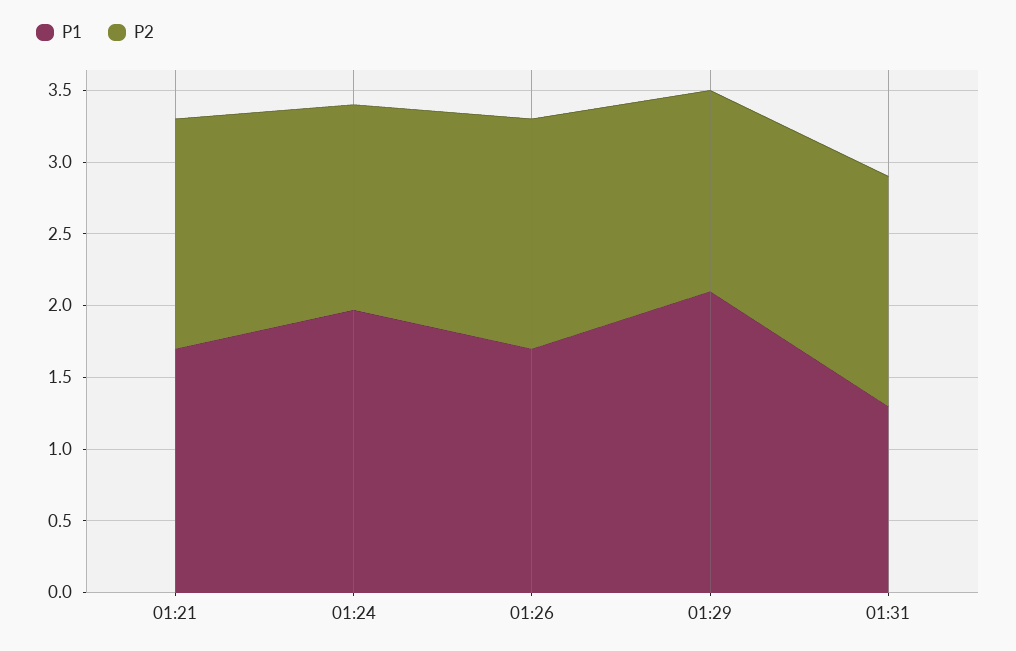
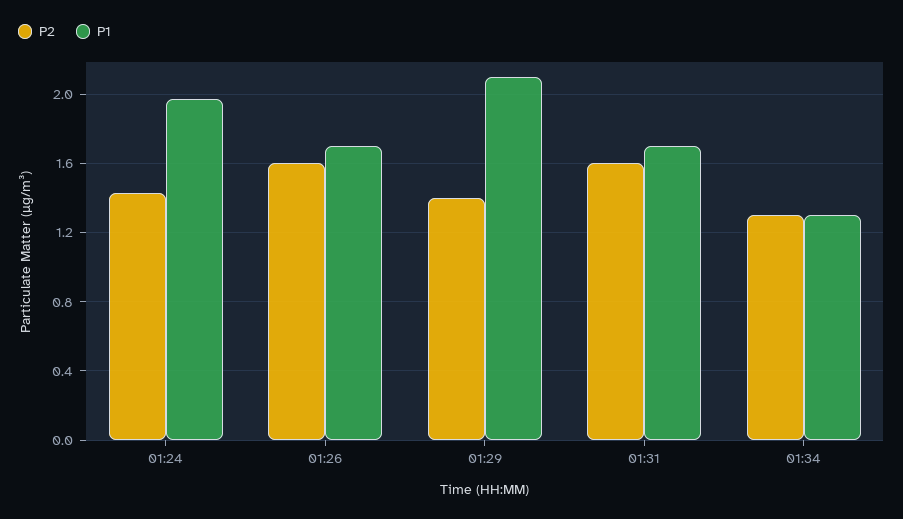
P1, 01:21: 1.7 -> none
P2, 01:21: 1.6 -> none
P1, 01:31: 1.3 -> 1.7
P2, 01:34: none -> 1.3
P1, 01:34: none -> 1.3

